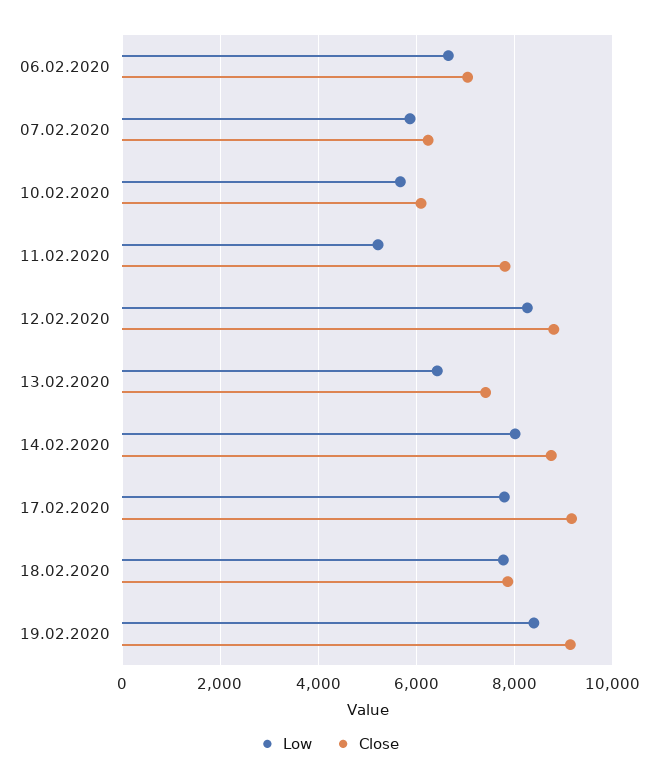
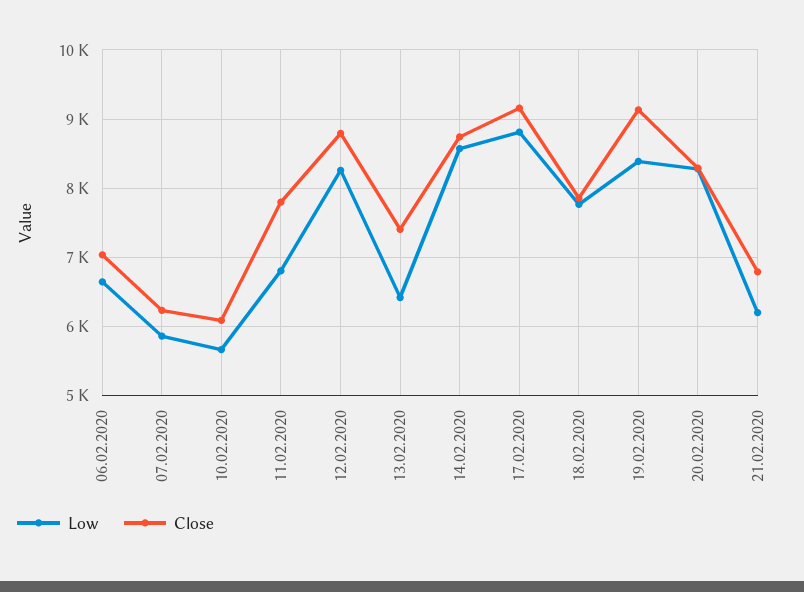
Low, 11.02.2020: 5200 -> 6800
Low, 14.02.2020: 8000 -> 8600
Low, 17.02.2020: 7800 -> 8800
Low, 20.02.2020: none -> 8300
Close, 20.02.2020: none -> 8300
Low, 21.02.2020: none -> 6200
Close, 21.02.2020: none -> 6800

